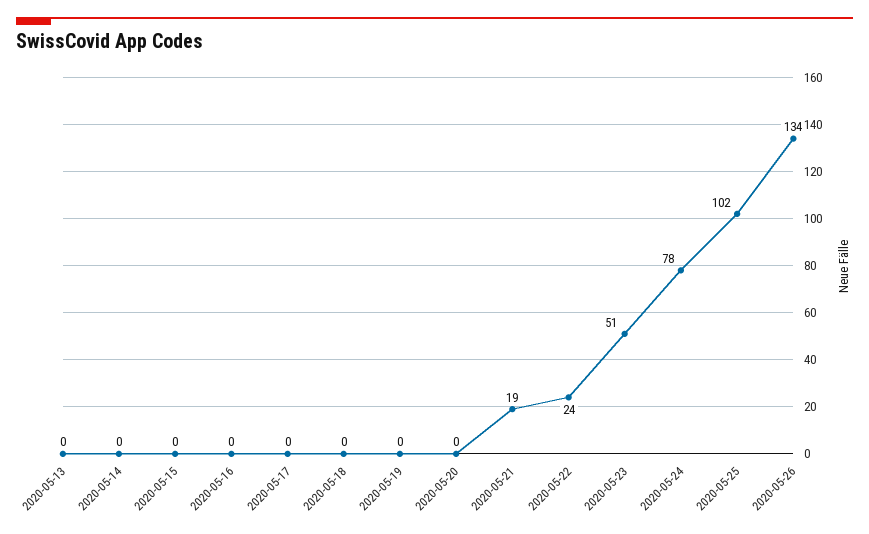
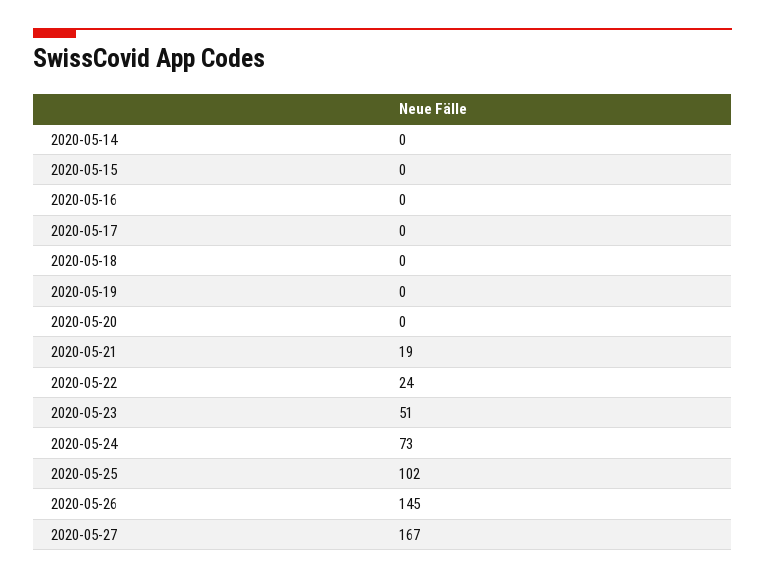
2020-05-13: 0 -> none
2020-05-24: 78 -> 73
2020-05-26: 134 -> 145
2020-05-27: none -> 167

